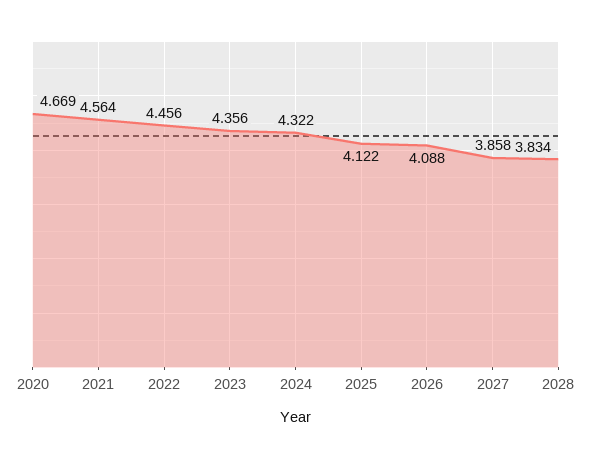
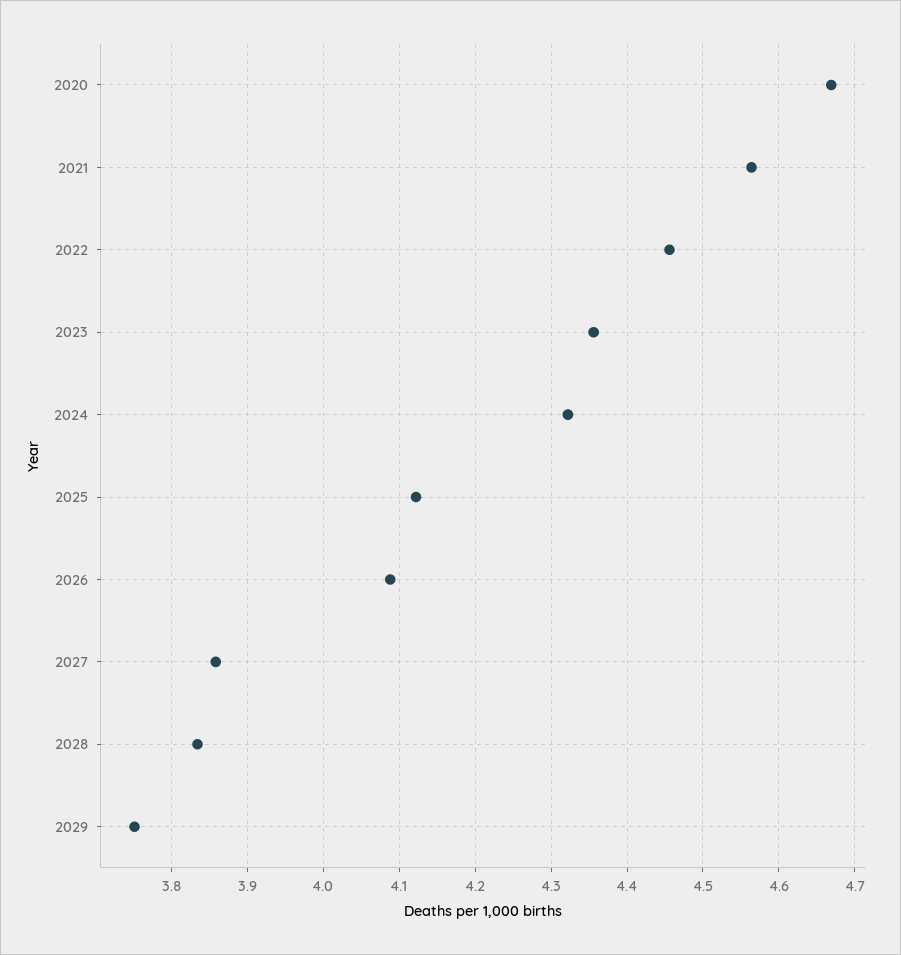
2029: none -> 3.75

